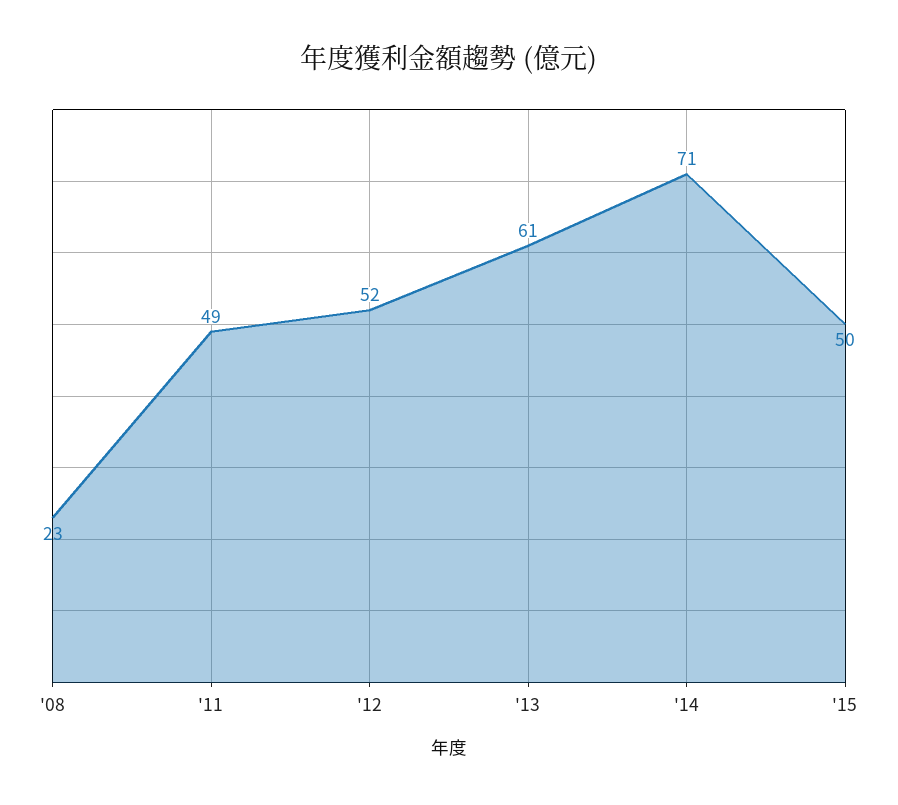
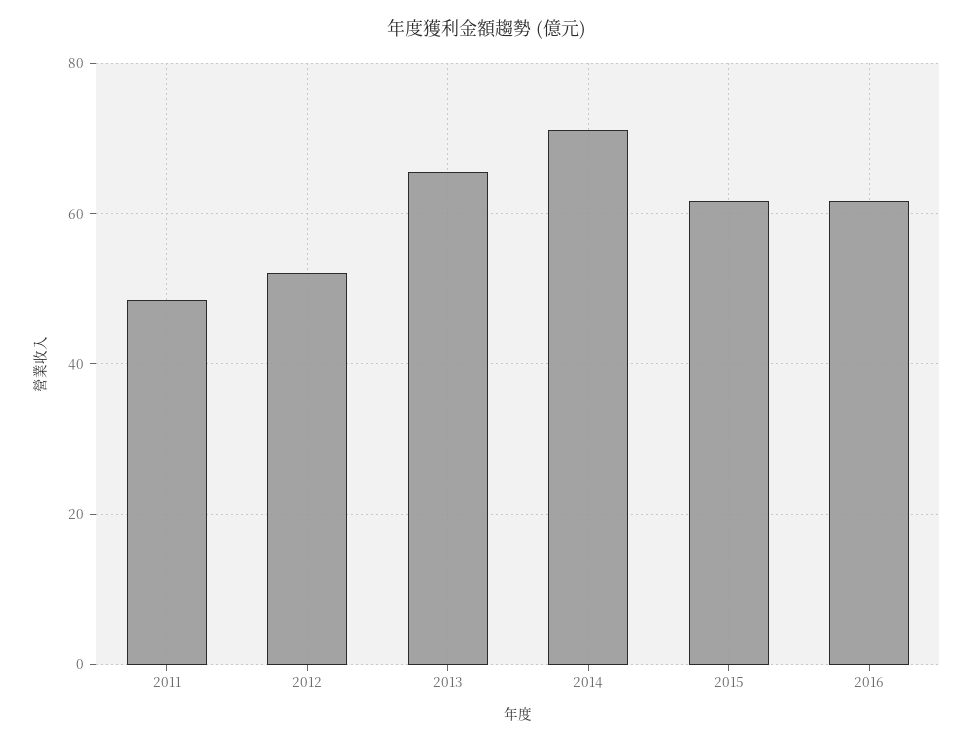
'08: 23 -> none
'13: 61 -> 66
'15: 50 -> 62
2016: none -> 62

